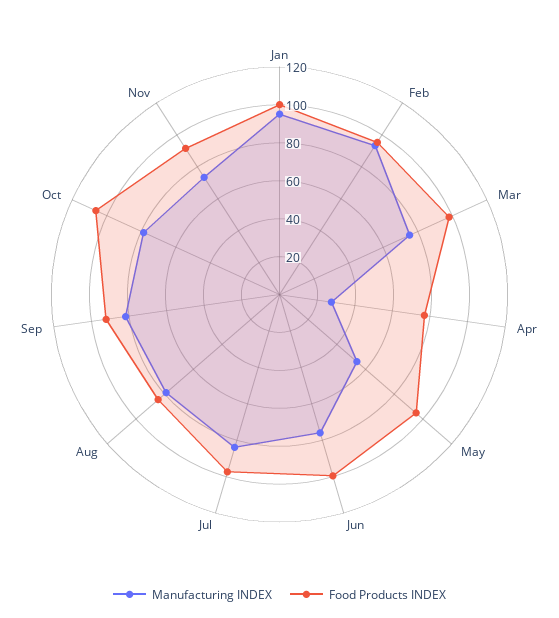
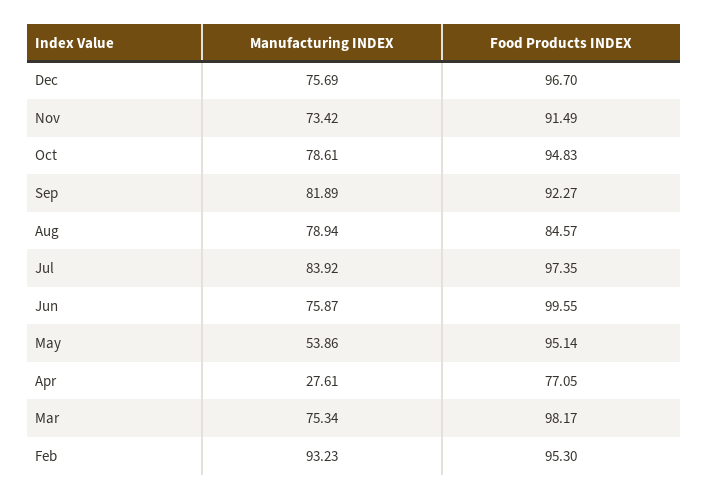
Manufacturing INDEX, Jan: 95 -> none
Food Products INDEX, Jan: 100 -> none
Food Products INDEX, Oct: 105 -> 94.83
Manufacturing INDEX, Dec: none -> 75.69
Food Products INDEX, Dec: none -> 96.7

